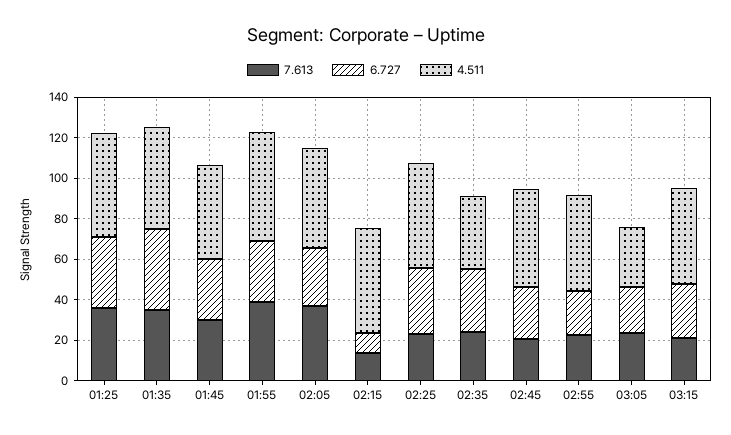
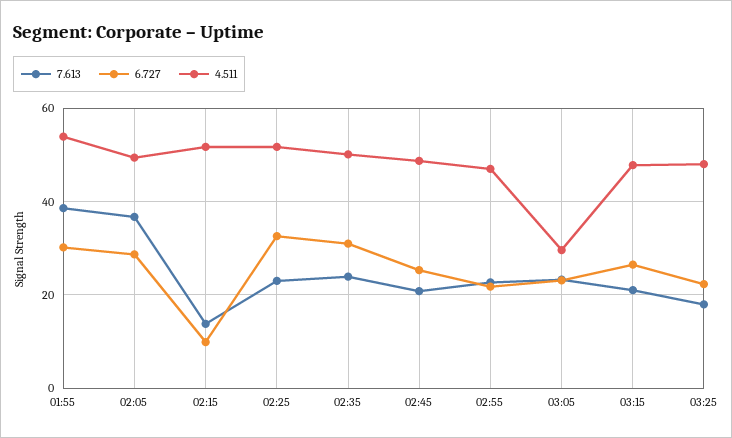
7.613, 01:25: 35 -> none
6.727, 01:25: 35 -> none
4.511, 01:25: 50 -> none
7.613, 01:35: 35 -> none
6.727, 01:35: 40 -> none
4.511, 01:35: 50 -> none
7.613, 01:45: 30 -> none
6.727, 01:45: 30 -> none
4.511, 01:45: 45 -> none
4.511, 02:35: 35 -> 50
7.613, 03:25: none -> 18
6.727, 03:25: none -> 22
4.511, 03:25: none -> 48

